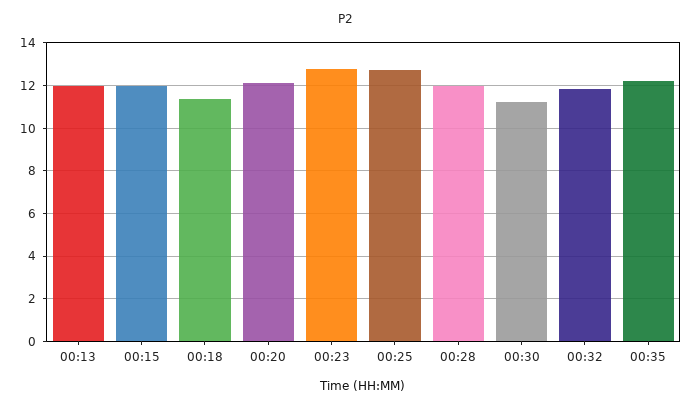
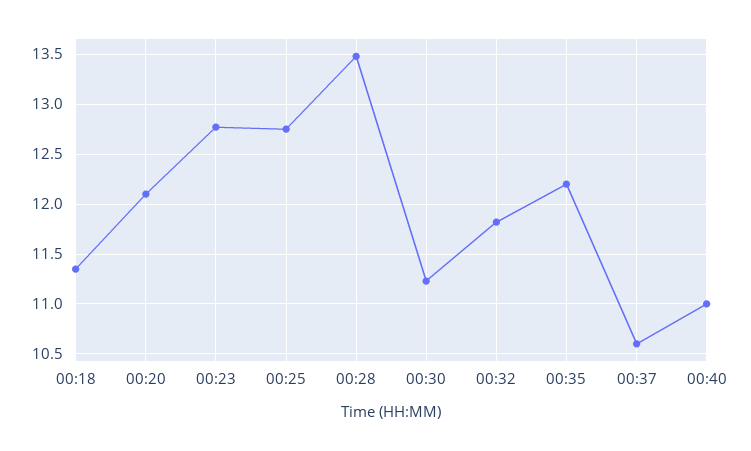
00:13: 12 -> none
00:15: 12 -> none
00:28: 12 -> 13.5
00:37: none -> 10.6
00:40: none -> 11

